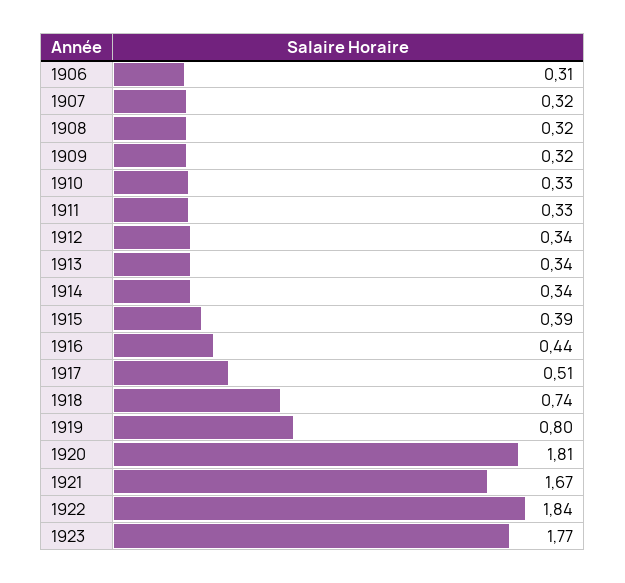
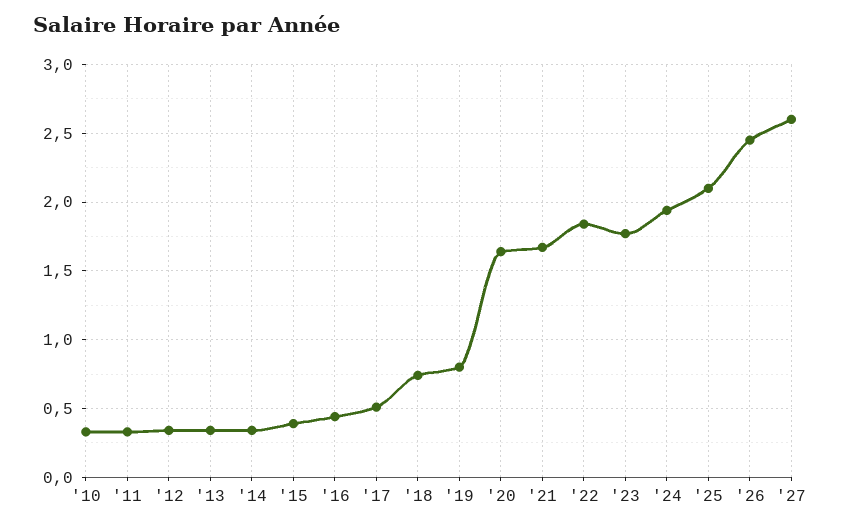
1906: 0.31 -> none
1907: 0.32 -> none
1908: 0.32 -> none
1909: 0.32 -> none
1920: 1.81 -> 1.65
'24: none -> 1.95
'25: none -> 2.1
'26: none -> 2.45
'27: none -> 2.6

